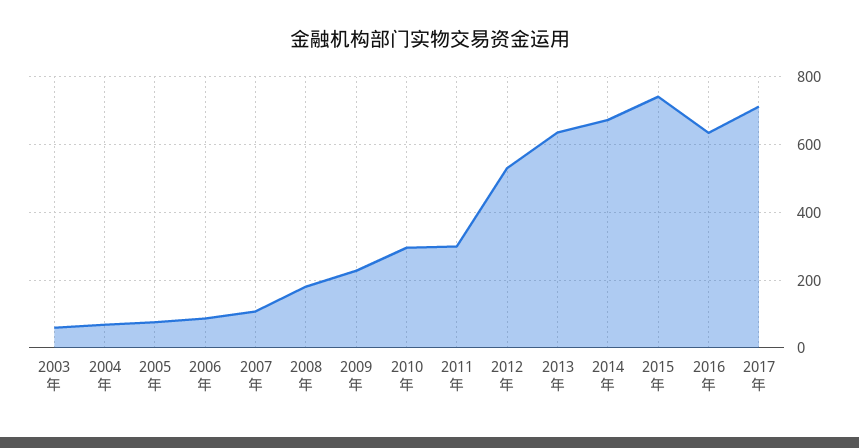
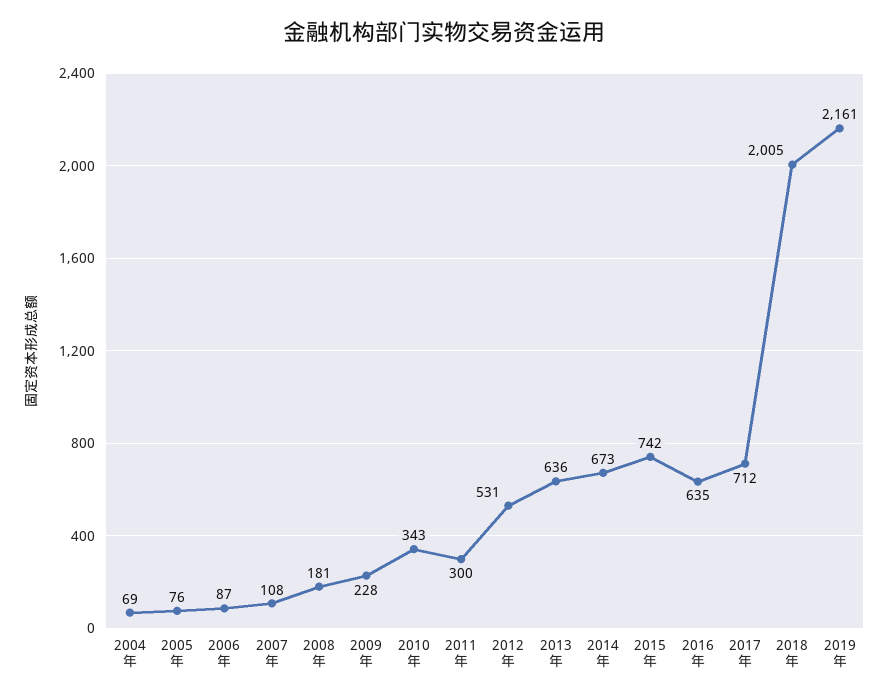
2003年: 60 -> none
2010年: 300 -> 343
2018年: none -> 2005
2019年: none -> 2161

